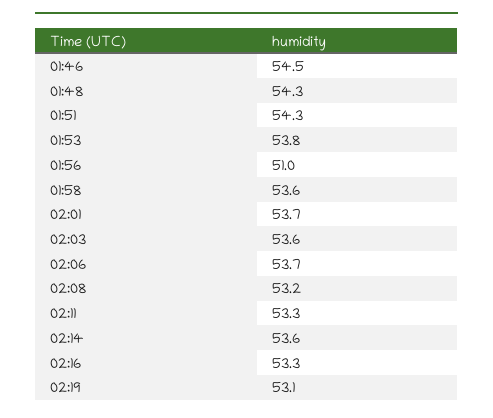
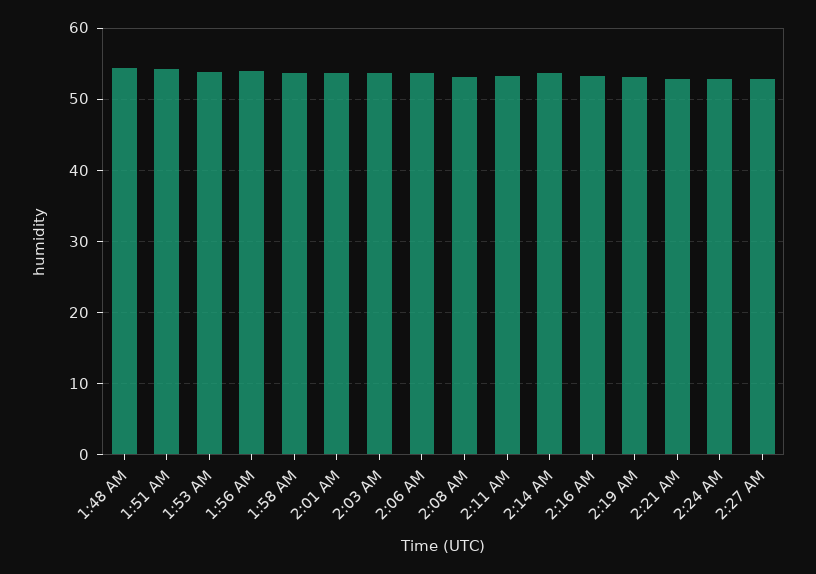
01:46: 54.5 -> none
01:56: 51 -> 54
2:21 AM: none -> 53
2:24 AM: none -> 53
2:27 AM: none -> 53

